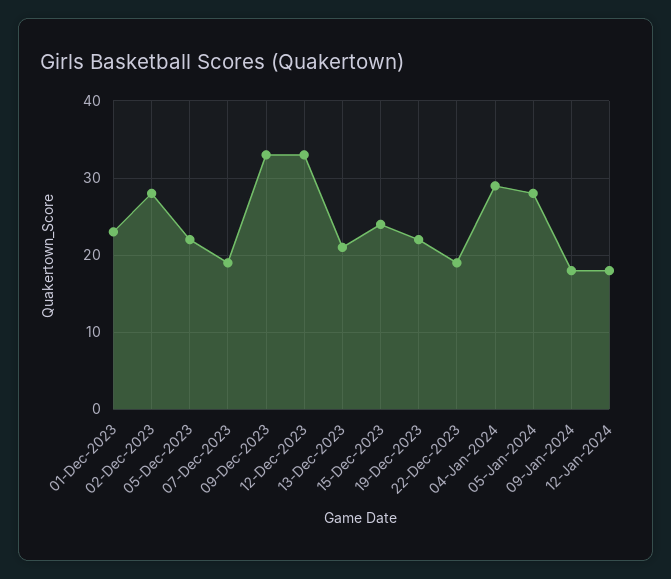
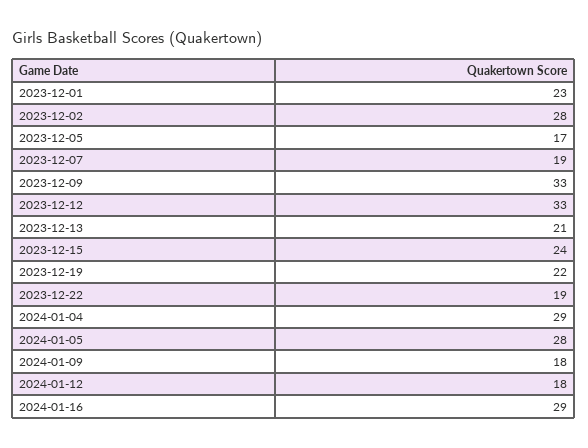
05-Dec-2023: 22 -> 17
2024-01-16: none -> 29

